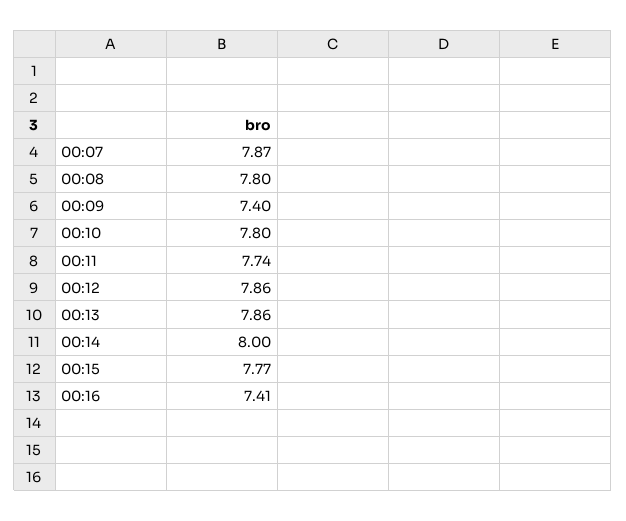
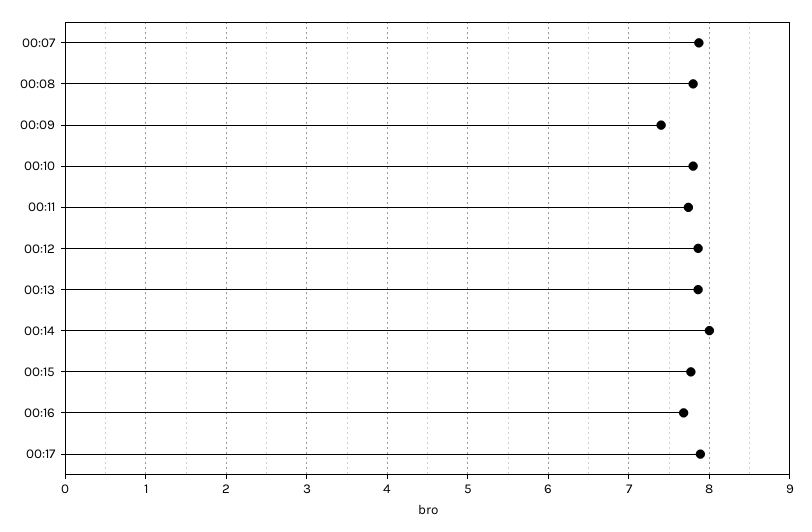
00:16: 7.41 -> 7.7
00:17: none -> 7.9

